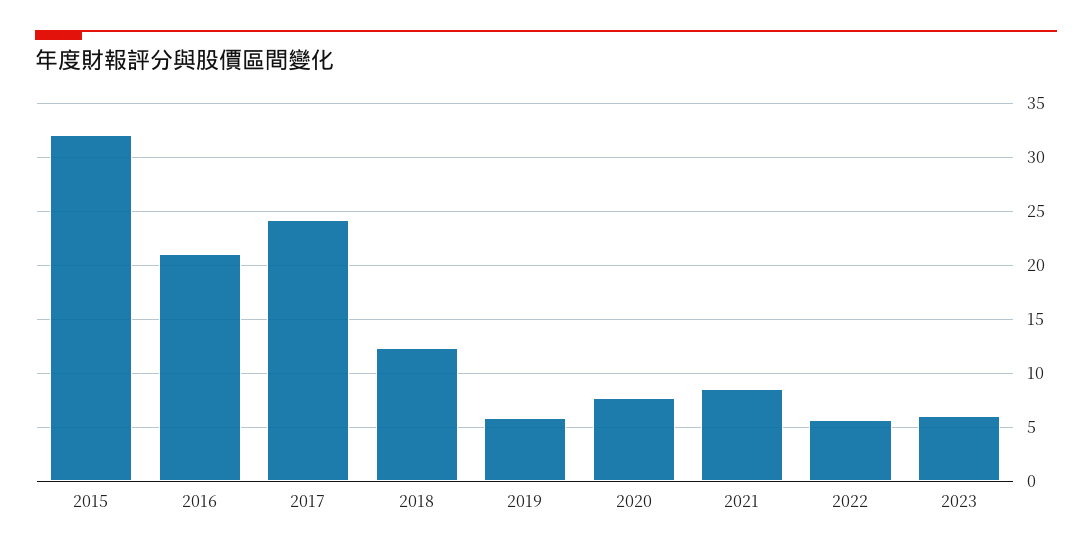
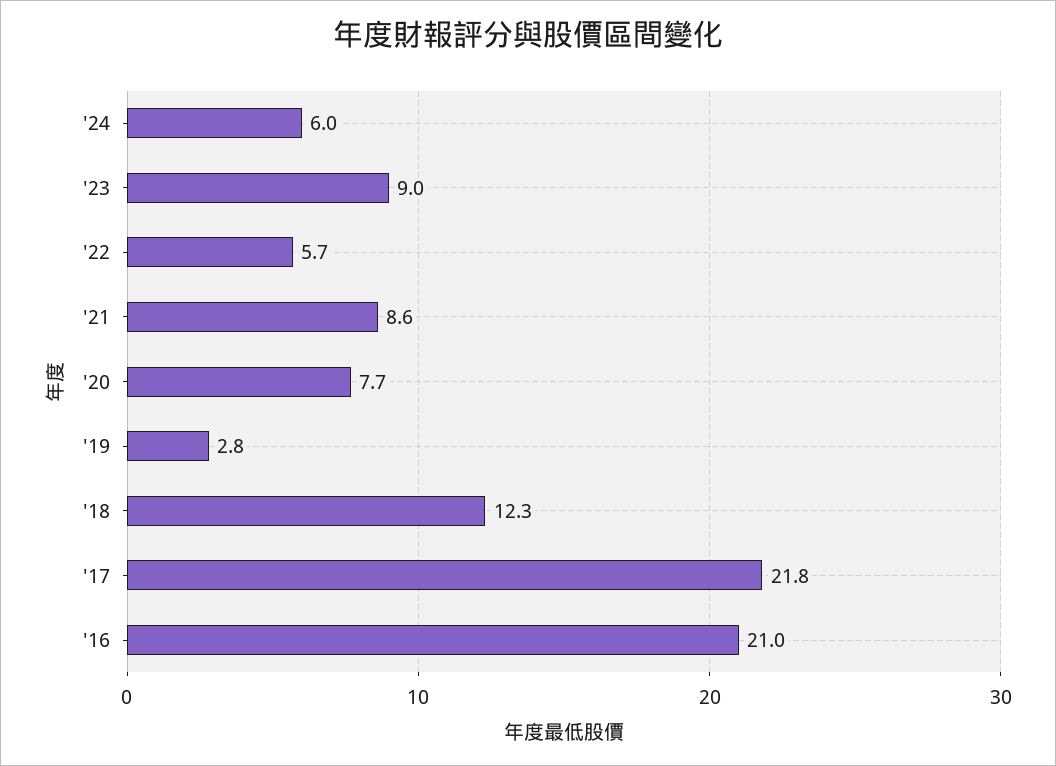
2015: 32 -> none
2017: 24 -> 21.8
2019: 6 -> 2.8
2023: 6 -> 9
'24: none -> 6

